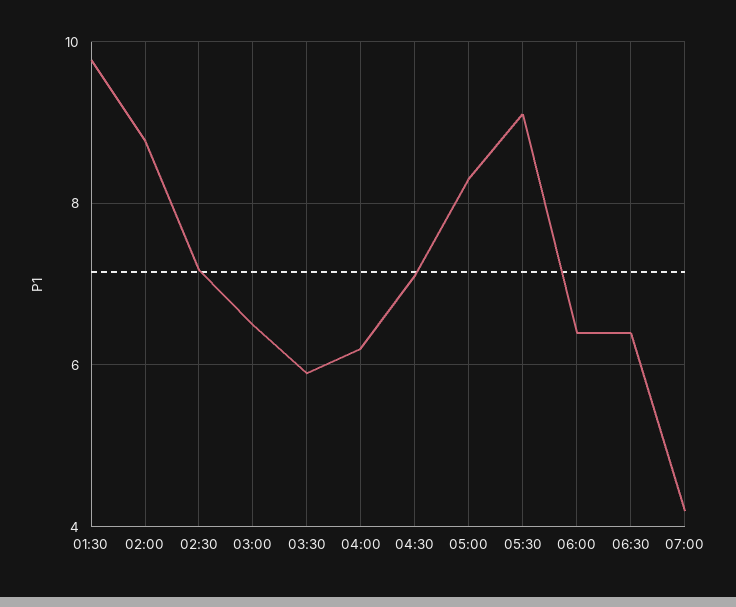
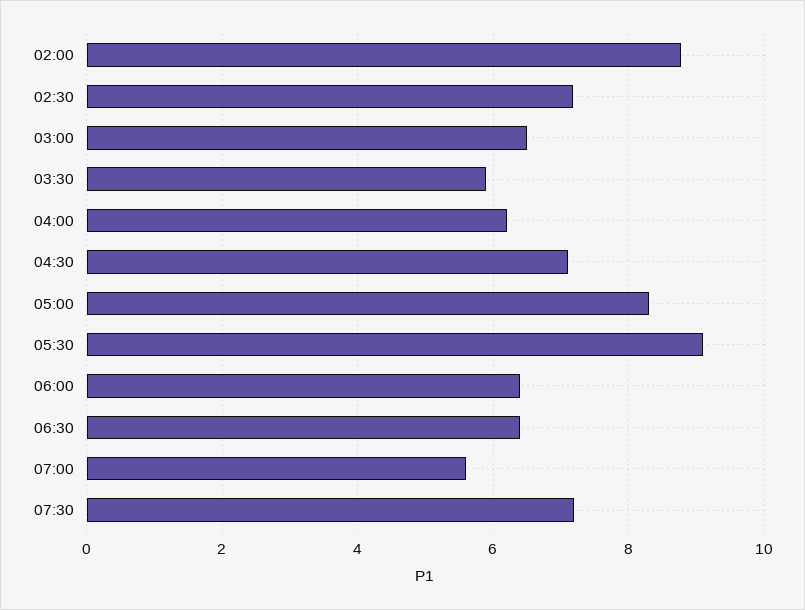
01:30: 9.8 -> none
07:00: 4.2 -> 5.6
07:30: none -> 7.2

